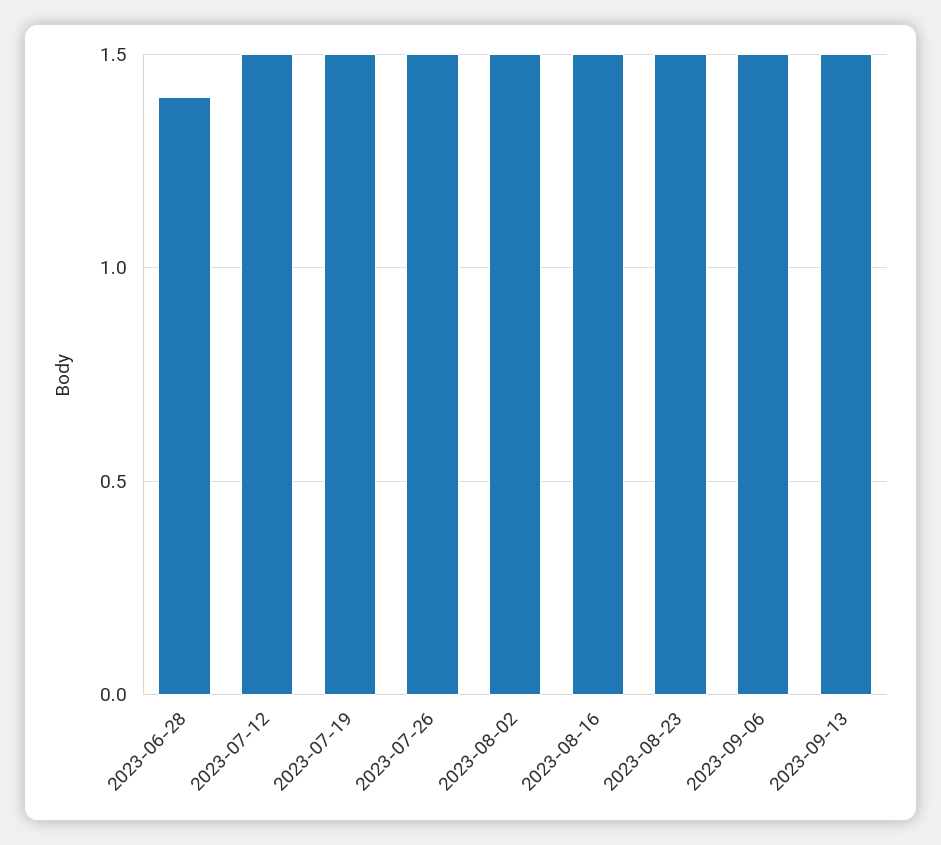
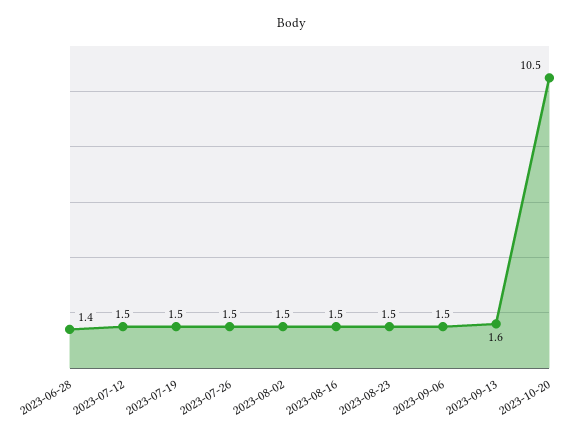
2023-09-13: 1.5 -> 1.6
2023-10-20: none -> 10.5

